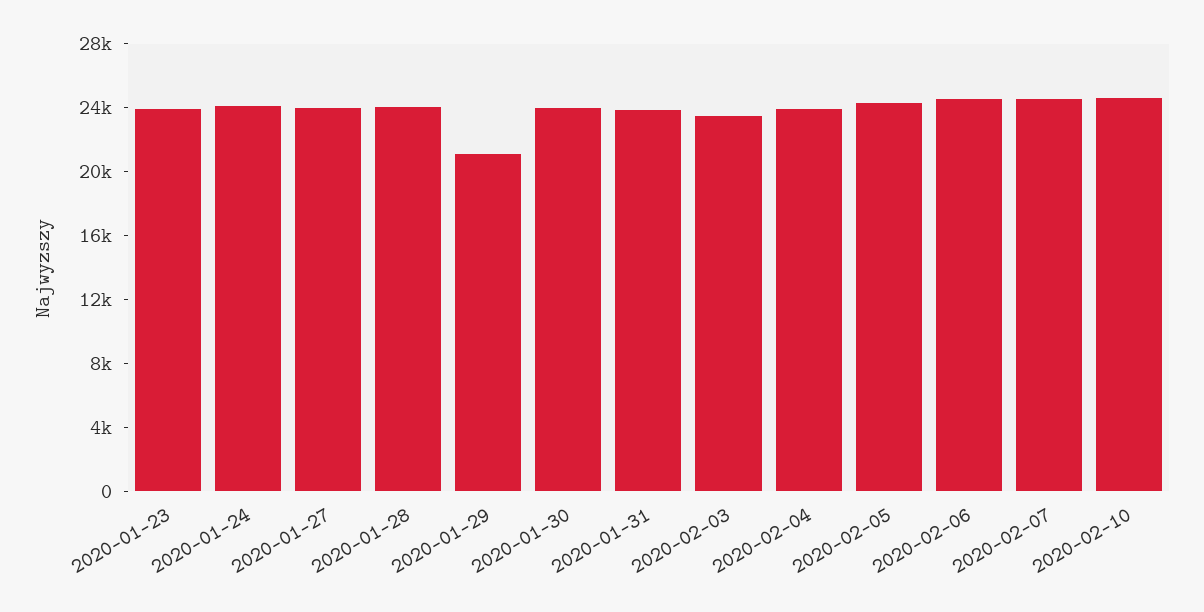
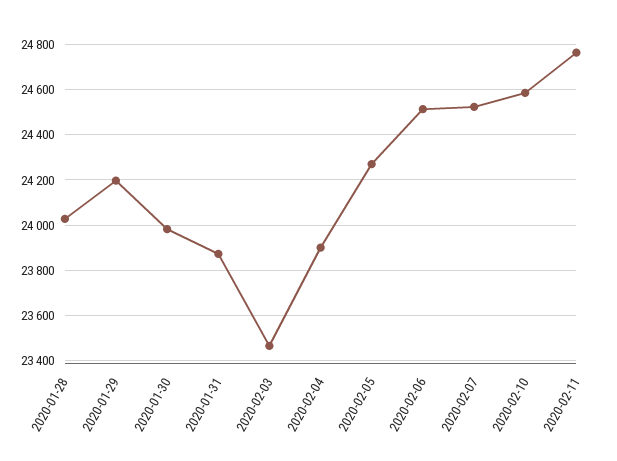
2020-01-23: 24000 -> none
2020-01-24: 24000 -> none
2020-01-27: 24000 -> none
2020-01-29: 21000 -> 24200
2020-02-11: none -> 24750

